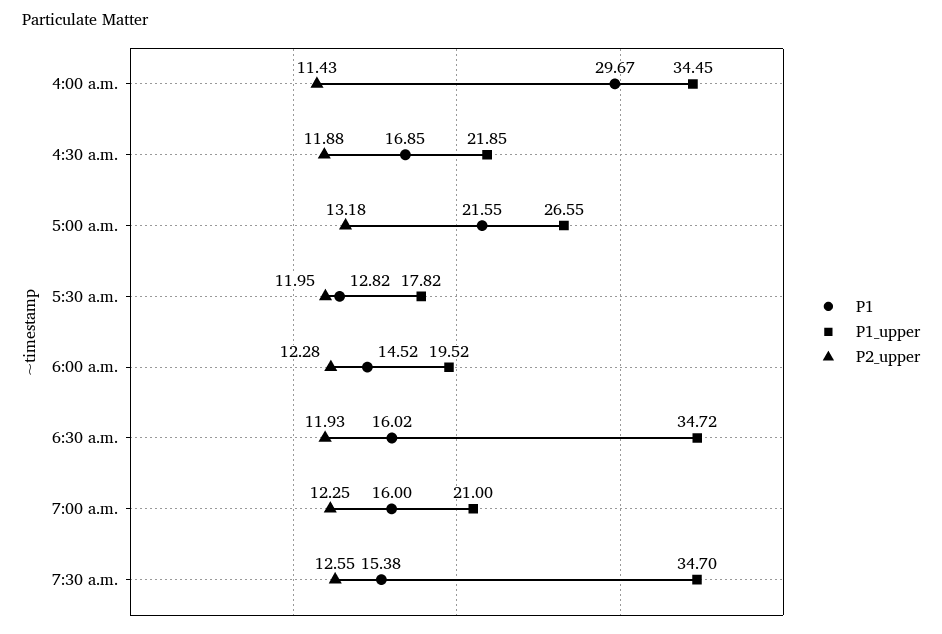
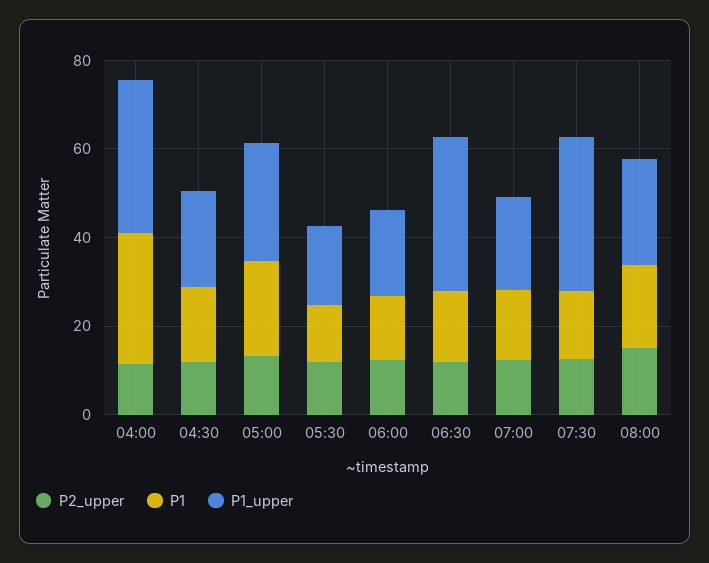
P2_upper, 08:00: none -> 15
P1, 08:00: none -> 20
P1_upper, 08:00: none -> 25

